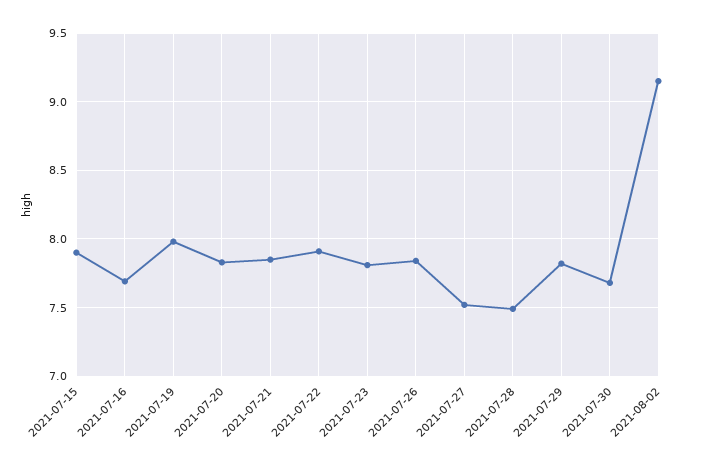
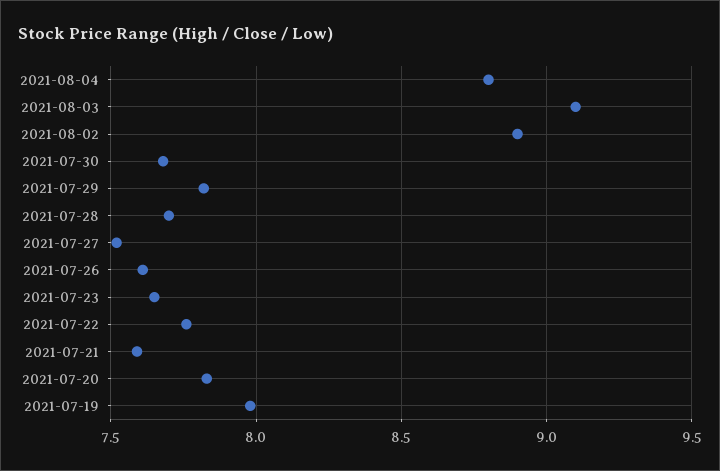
2021-07-15: 7.9 -> none
2021-07-16: 7.7 -> none
2021-07-21: 7.85 -> 7.6
2021-07-22: 7.9 -> 7.75
2021-07-23: 7.8 -> 7.65
2021-07-26: 7.85 -> 7.6
2021-07-28: 7.5 -> 7.7
2021-08-02: 9.15 -> 8.9
2021-08-04: none -> 8.8
2021-08-03: none -> 9.1

